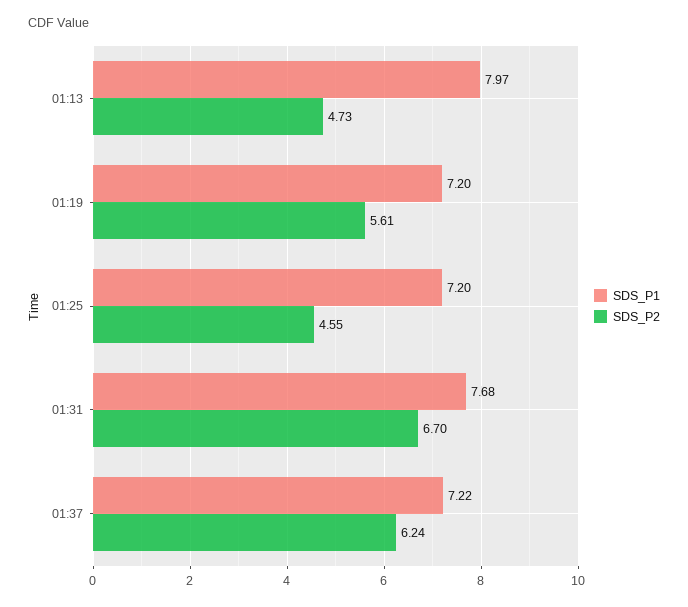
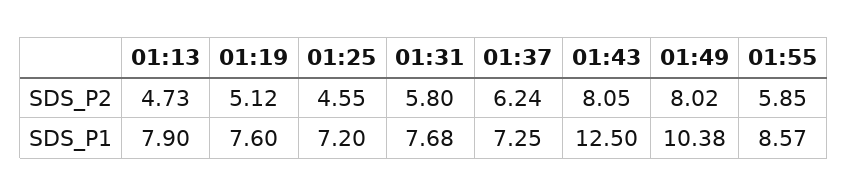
SDS_P1, 01:13: 7.97 -> 7.9
SDS_P1, 01:19: 7.2 -> 7.6
SDS_P2, 01:19: 5.61 -> 5.12
SDS_P2, 01:31: 6.7 -> 5.8
SDS_P1, 01:37: 7.22 -> 7.25
SDS_P2, 01:43: none -> 8.05
SDS_P2, 01:49: none -> 8.02
SDS_P2, 01:55: none -> 5.85
SDS_P1, 01:43: none -> 12.5
SDS_P1, 01:49: none -> 10.38
SDS_P1, 01:55: none -> 8.57

